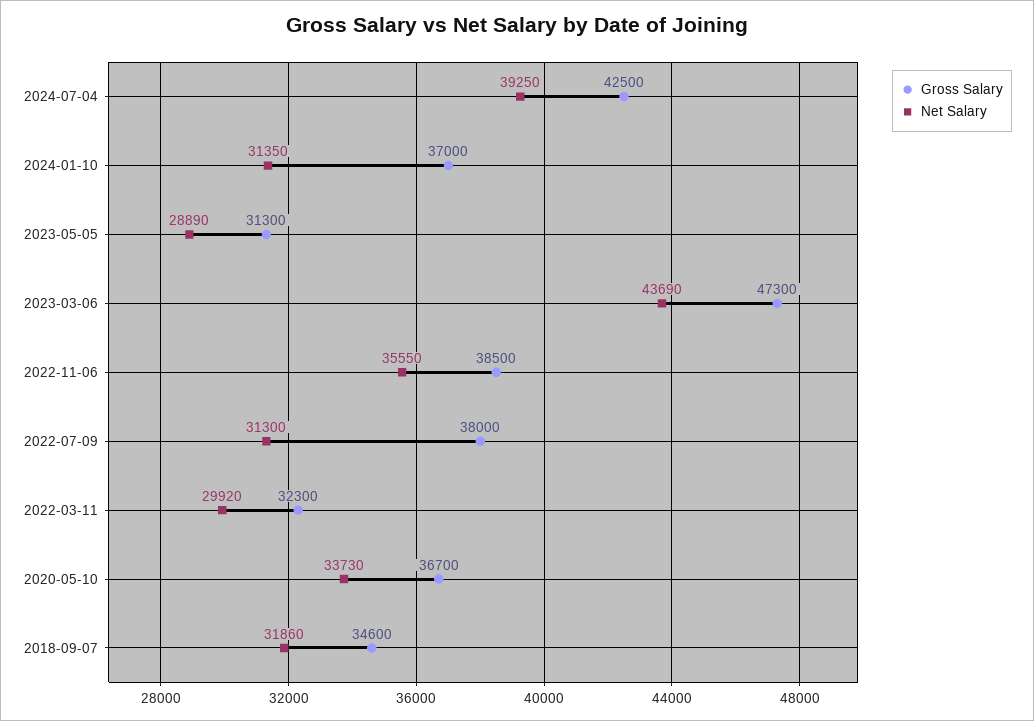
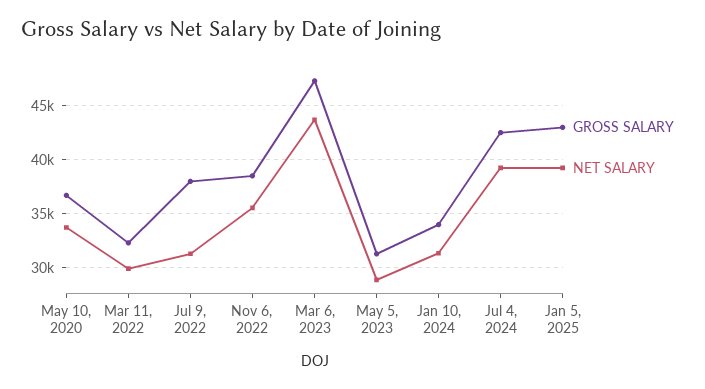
Gross Salary, 2024-01-10: 37000 -> 34000
Gross Salary, 2018-09-07: 34600 -> none
Net Salary, 2018-09-07: 31860 -> none
Gross Salary, Jan 5, 2025: none -> 43000
Net Salary, Jan 5, 2025: none -> 39000

